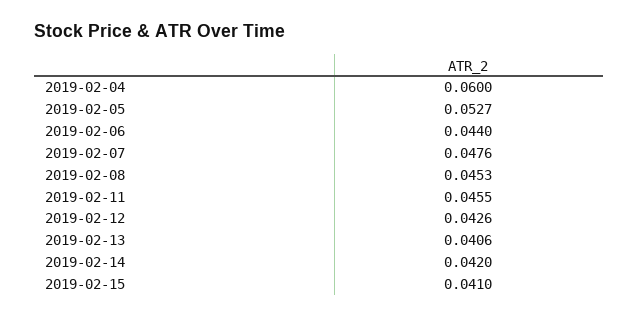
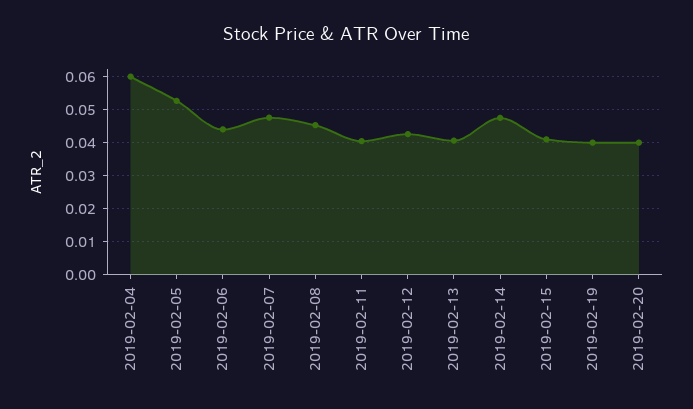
2019-02-11: 0.0455 -> 0.04
2019-02-14: 0.042 -> 0.048
2019-02-19: none -> 0.04
2019-02-20: none -> 0.04

